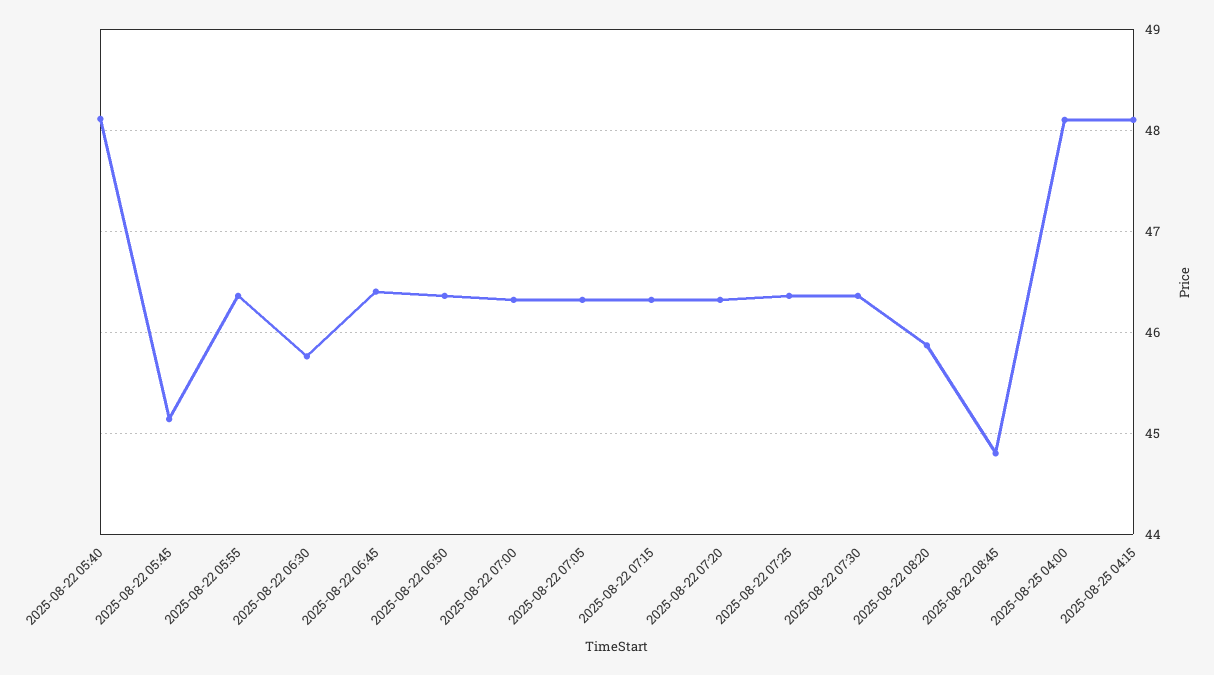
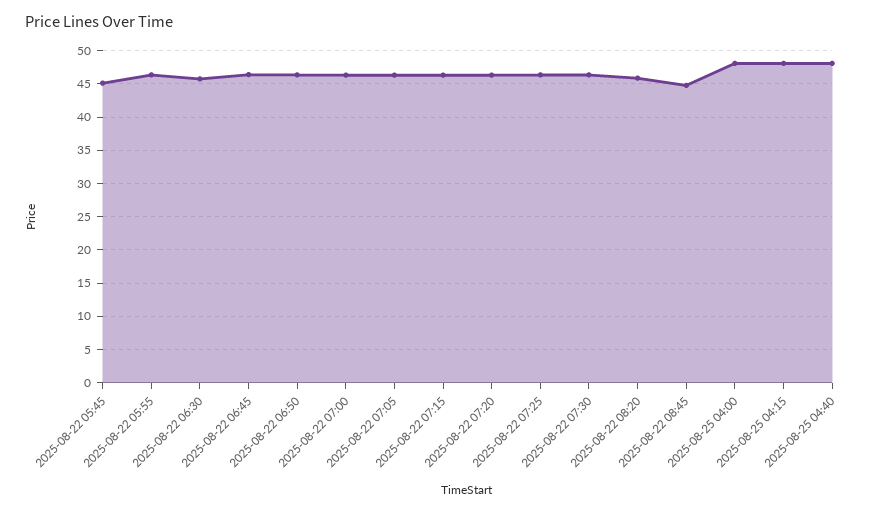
2025-08-22 05:40: 48.1 -> none
2025-08-25 04:40: none -> 48

